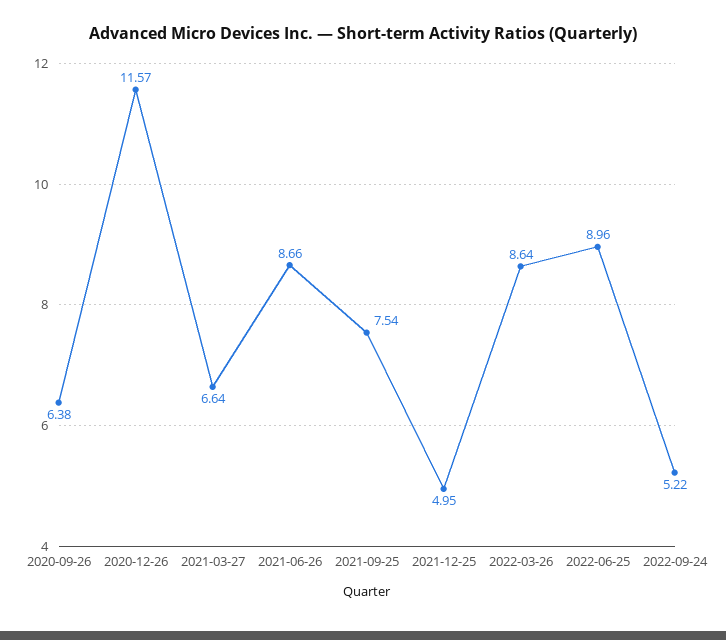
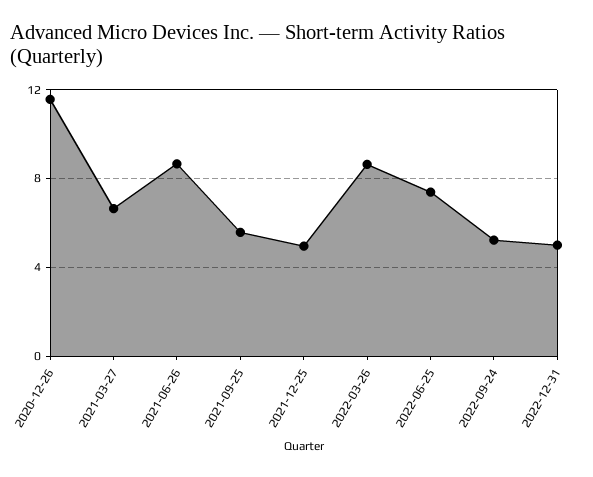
2020-09-26: 6.38 -> none
2021-09-25: 7.54 -> 5.5
2022-06-25: 8.96 -> 7.5
2022-12-31: none -> 5

